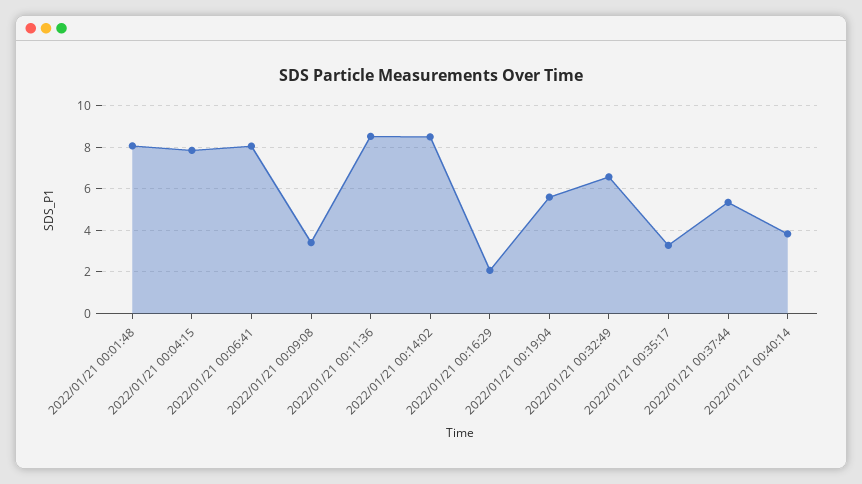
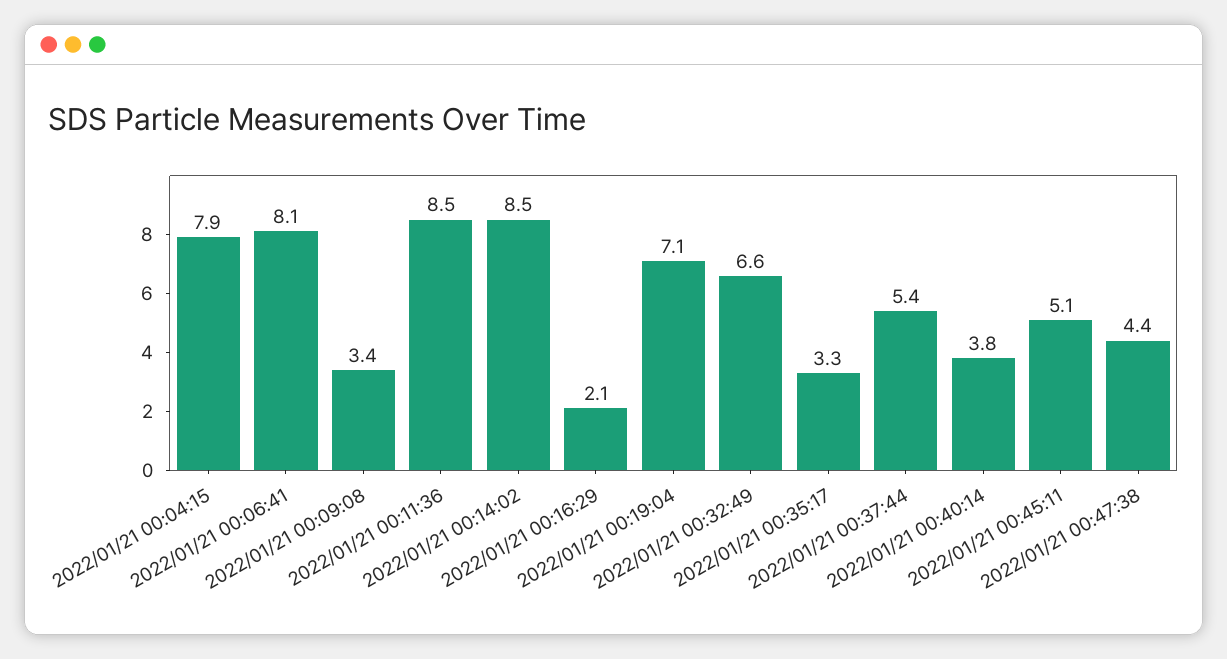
2022/01/21 00:01:48: 8 -> none
2022/01/21 00:19:04: 5.5 -> 7.1
2022/01/21 00:45:11: none -> 5.1
2022/01/21 00:47:38: none -> 4.4

